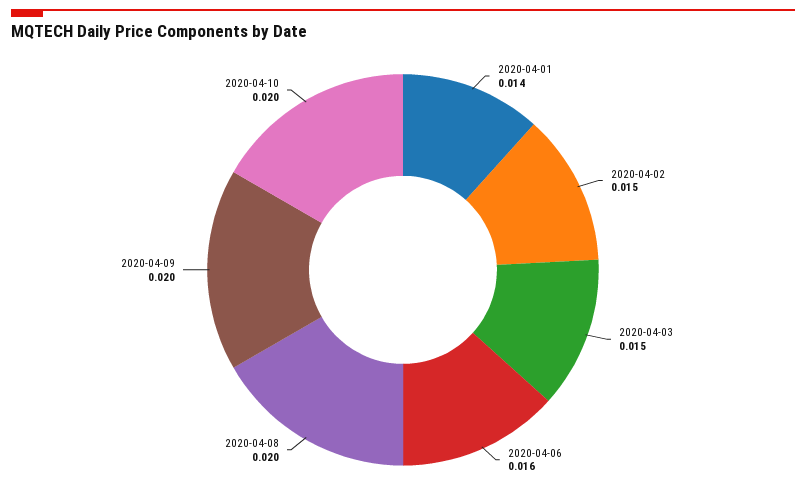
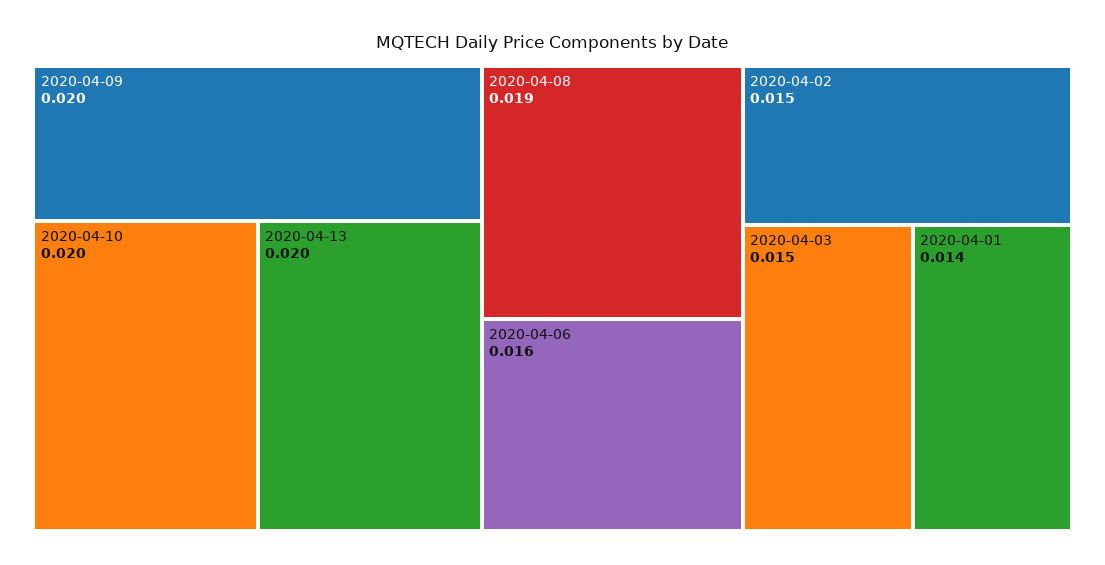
2020-04-08: 0.02 -> 0.019
2020-04-13: none -> 0.02

